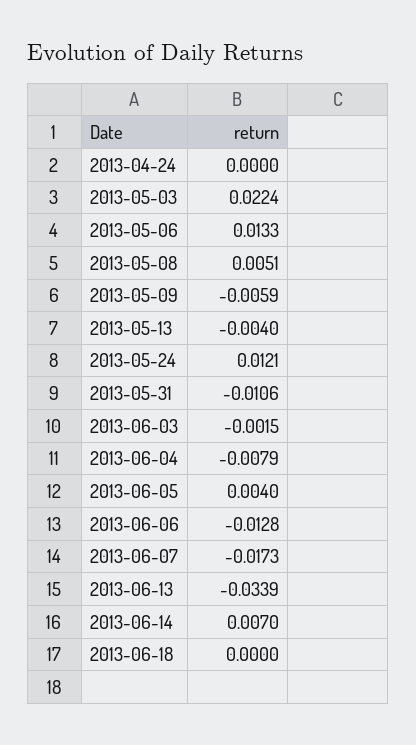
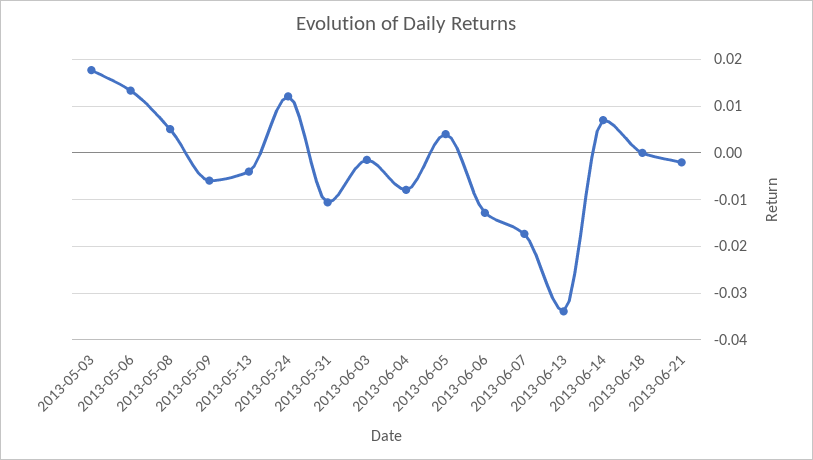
2013-04-24: 0 -> none
2013-05-03: 0.0224 -> 0.018
2013-06-21: none -> -0.002

